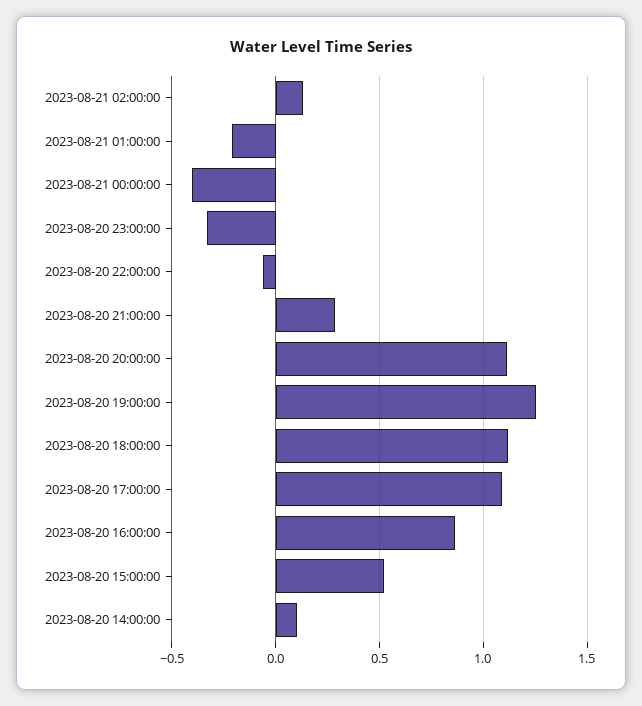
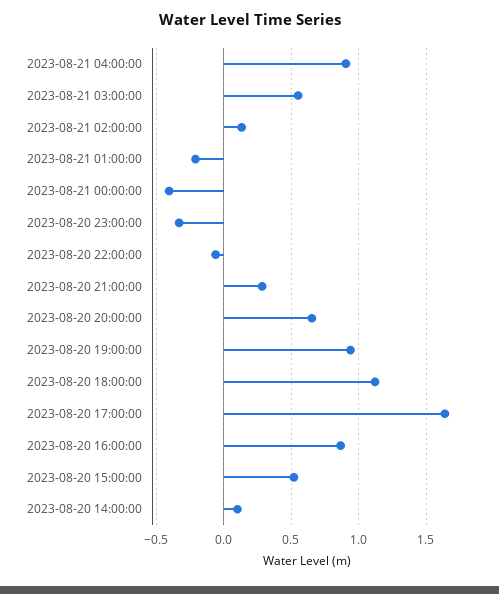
2023-08-20 20:00:00: 1.1 -> 0.65
2023-08-20 19:00:00: 1.25 -> 0.95
2023-08-20 17:00:00: 1.1 -> 1.65
2023-08-21 04:00:00: none -> 0.9
2023-08-21 03:00:00: none -> 0.55

